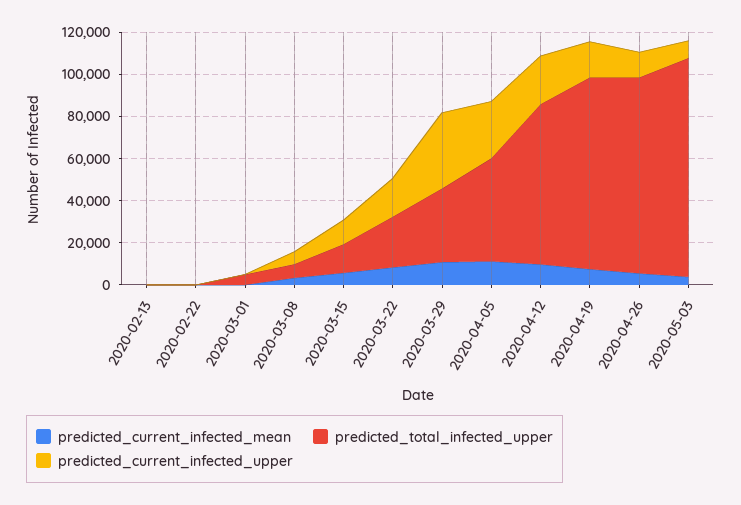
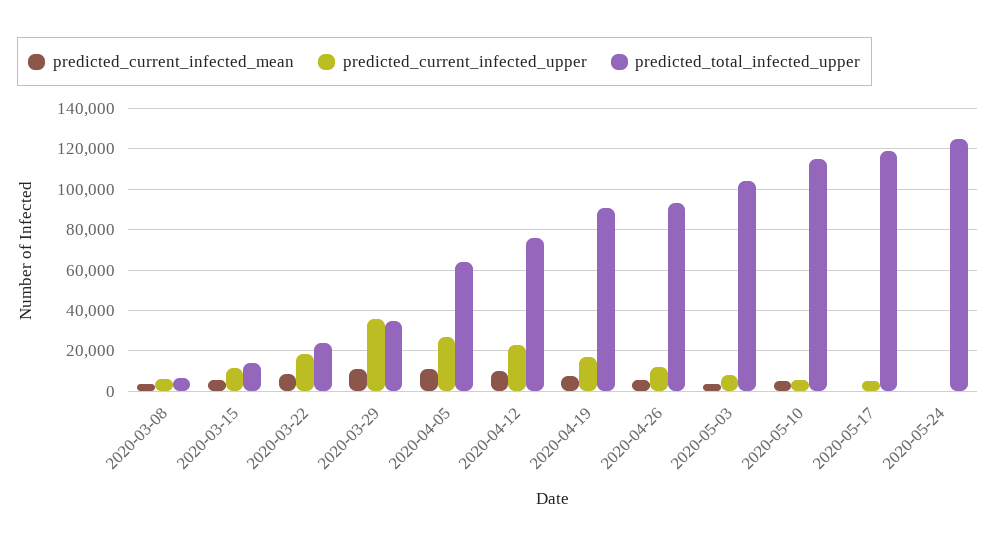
predicted_current_infected_mean, 2020-02-13: 0 -> none
predicted_total_infected_upper, 2020-02-13: 0 -> none
predicted_current_infected_upper, 2020-02-13: 0 -> none
predicted_current_infected_mean, 2020-02-22: 0 -> none
predicted_total_infected_upper, 2020-02-22: 0 -> none
predicted_current_infected_upper, 2020-02-22: 0 -> none
predicted_current_infected_mean, 2020-03-01: 0 -> none
predicted_total_infected_upper, 2020-03-01: 5000 -> none
predicted_current_infected_upper, 2020-03-01: 0 -> none
predicted_total_infected_upper, 2020-04-05: 50000 -> 65000
predicted_current_infected_mean, 2020-05-10: none -> 5000
predicted_current_infected_upper, 2020-05-10: none -> 5000
predicted_total_infected_upper, 2020-05-10: none -> 115000
predicted_current_infected_mean, 2020-05-17: none -> 0
predicted_current_infected_upper, 2020-05-17: none -> 5000
predicted_total_infected_upper, 2020-05-17: none -> 120000
predicted_current_infected_mean, 2020-05-24: none -> 0
predicted_current_infected_upper, 2020-05-24: none -> 0
predicted_total_infected_upper, 2020-05-24: none -> 125000

